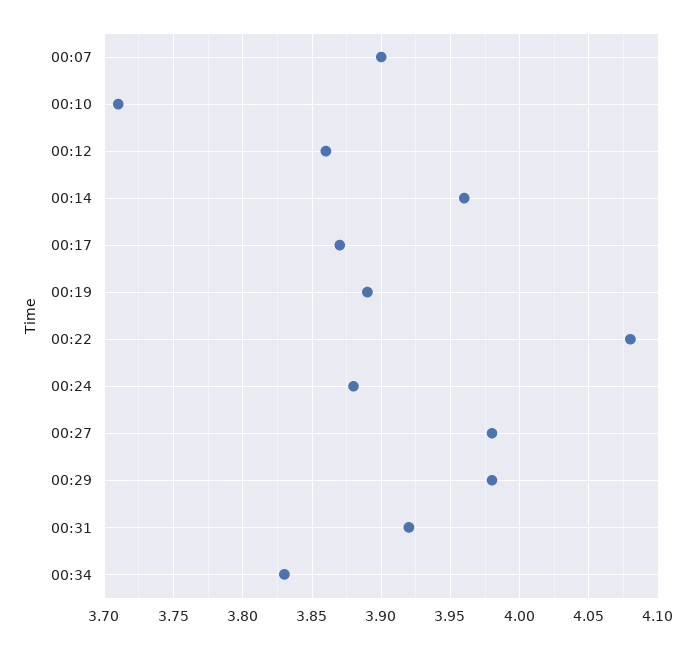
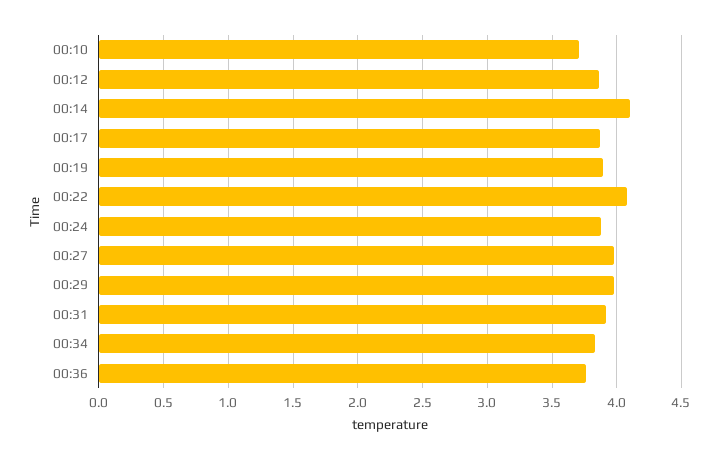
00:07: 3.9 -> none
00:14: 3.96 -> 4.1
00:36: none -> 3.75

